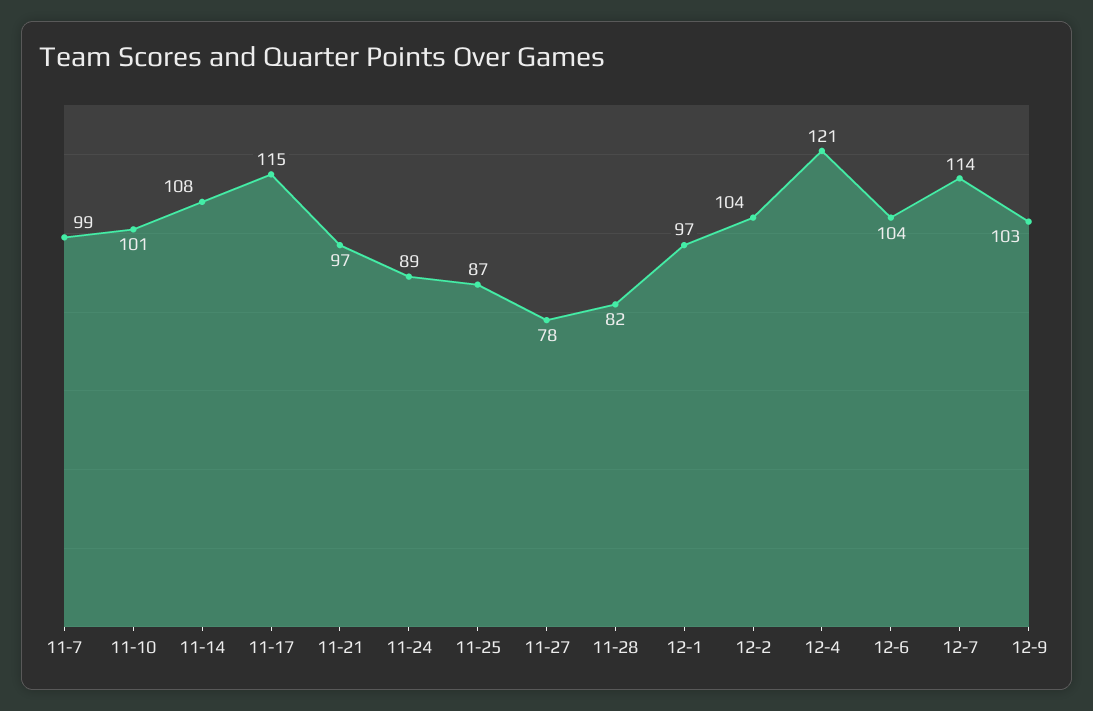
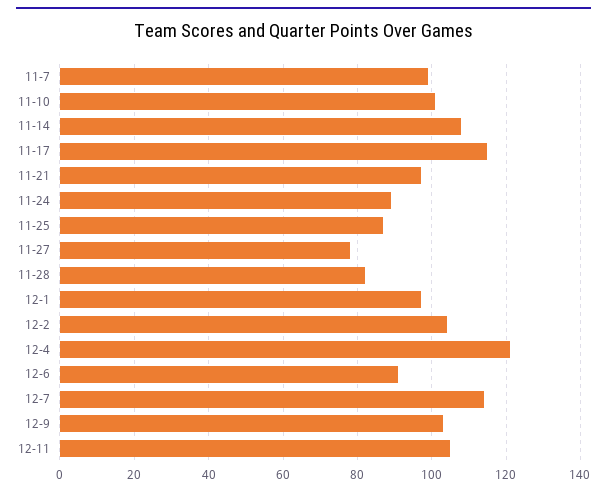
12-6: 104 -> 90
12-11: none -> 105

